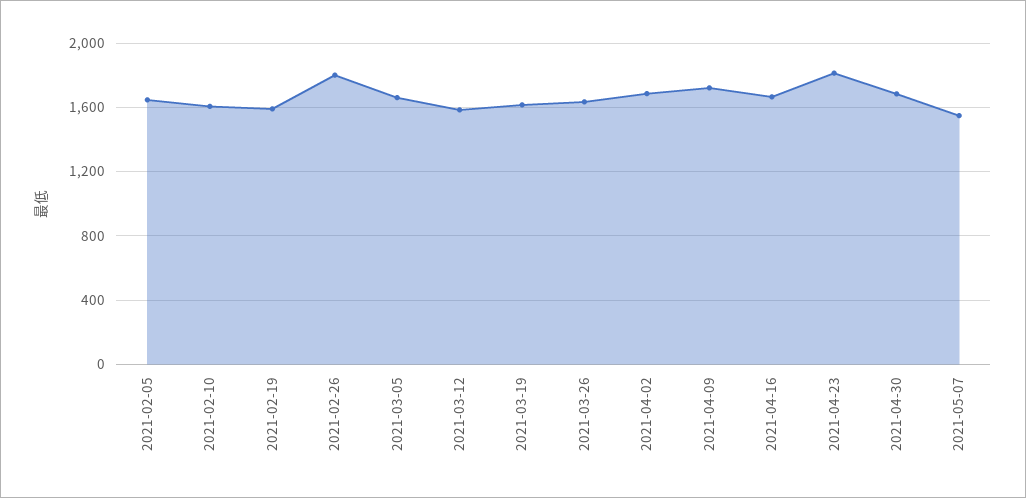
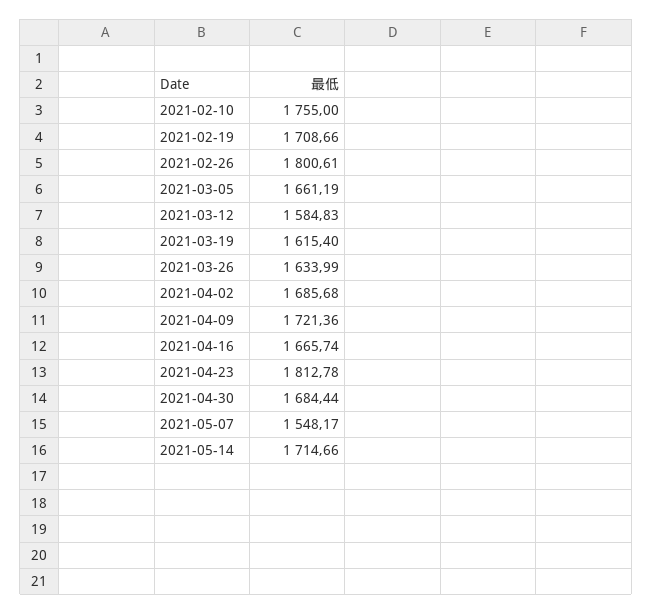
2021-02-05: 1650 -> none
2021-02-10: 1600 -> 1755
2021-02-19: 1600 -> 1708.66
2021-05-14: none -> 1714.66

